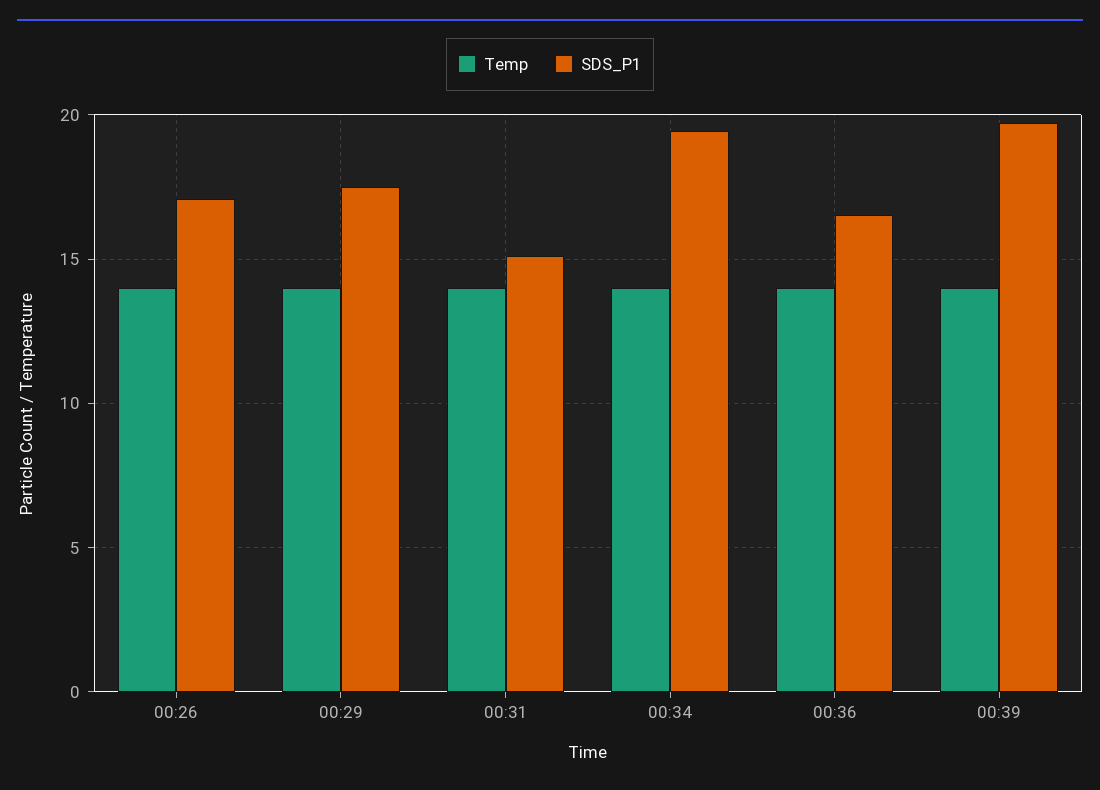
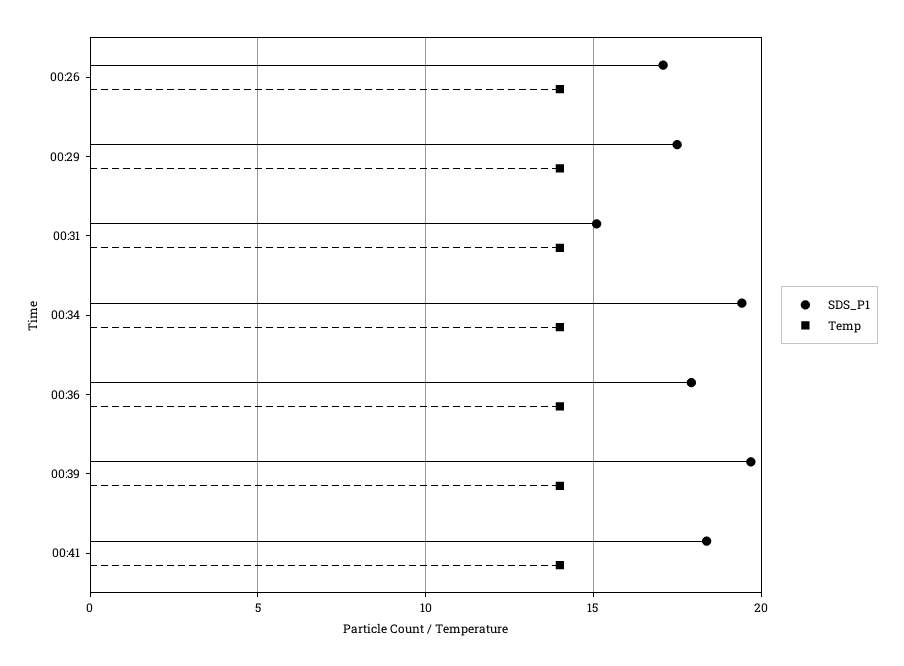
SDS_P1, 00:36: 16.5 -> 18
SDS_P1, 00:41: none -> 18.5
Temp, 00:41: none -> 14

